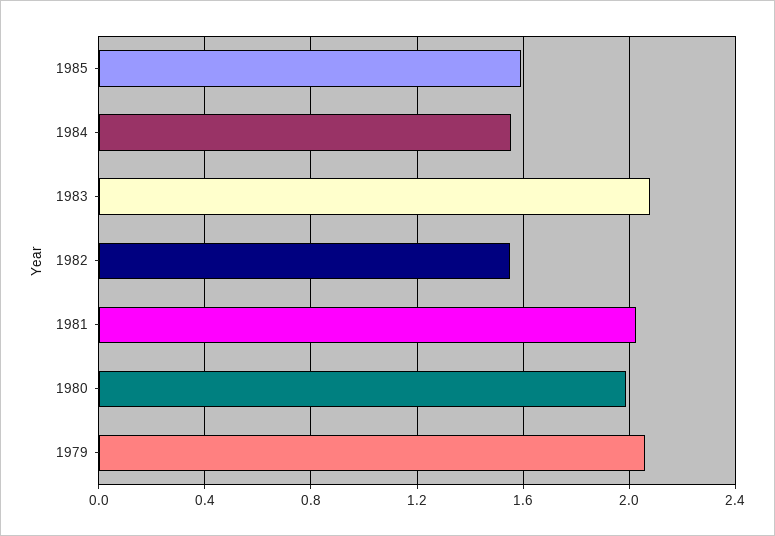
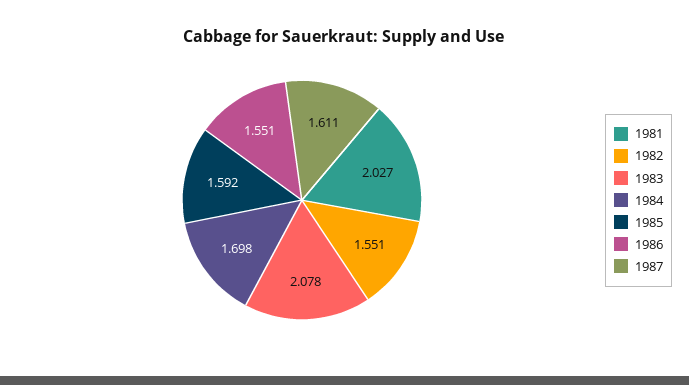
1984: 1.55 -> 1.698
1980: 2 -> none
1979: 2.05 -> none
1986: none -> 1.551
1987: none -> 1.611

